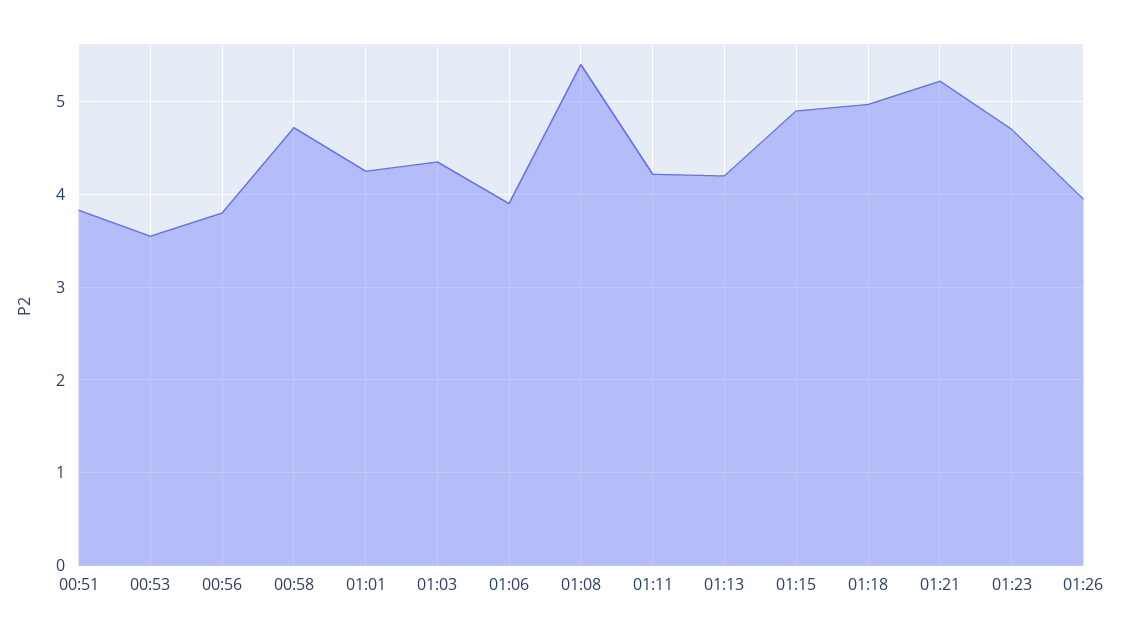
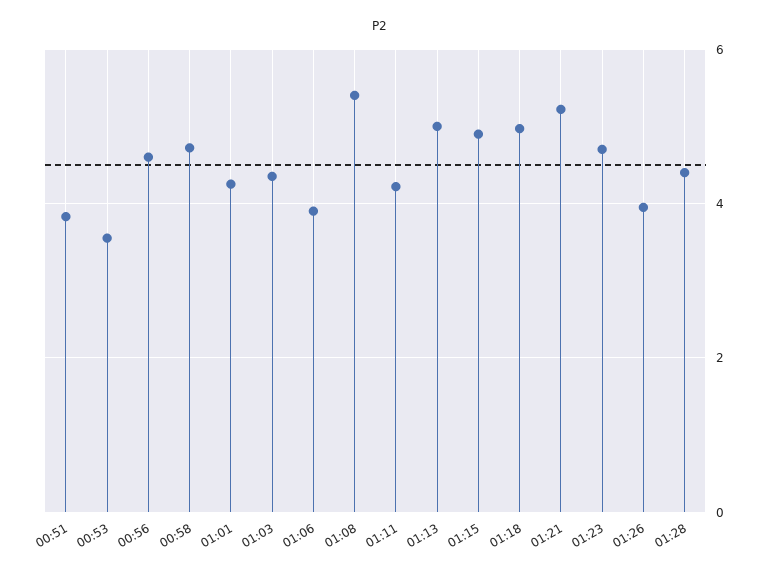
00:56: 3.8 -> 4.6
01:13: 4.2 -> 5
01:28: none -> 4.4

